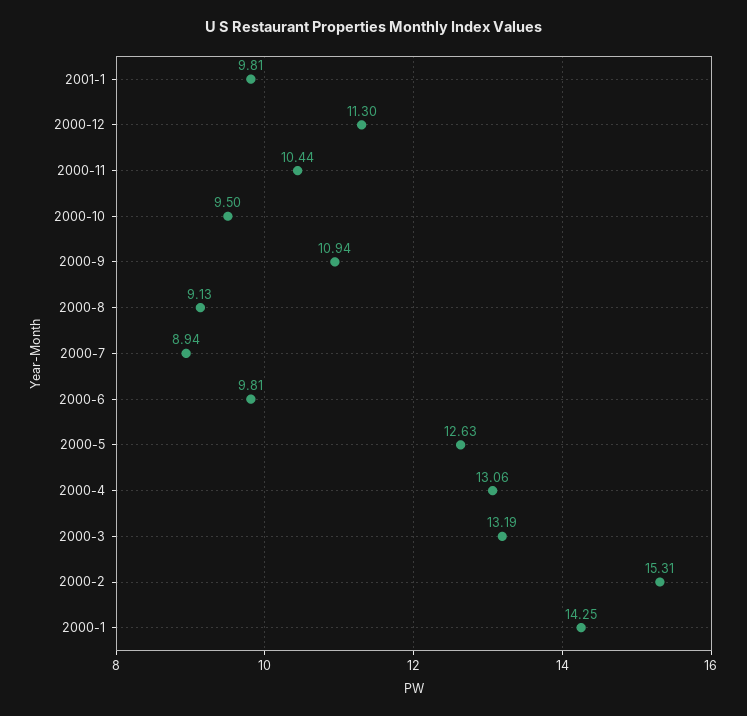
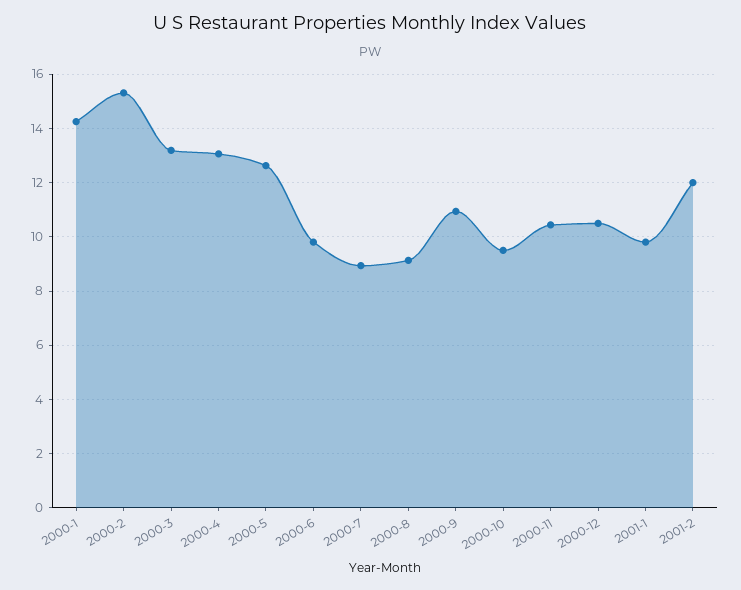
2000-12: 11.3 -> 10.5
2001-2: none -> 12

